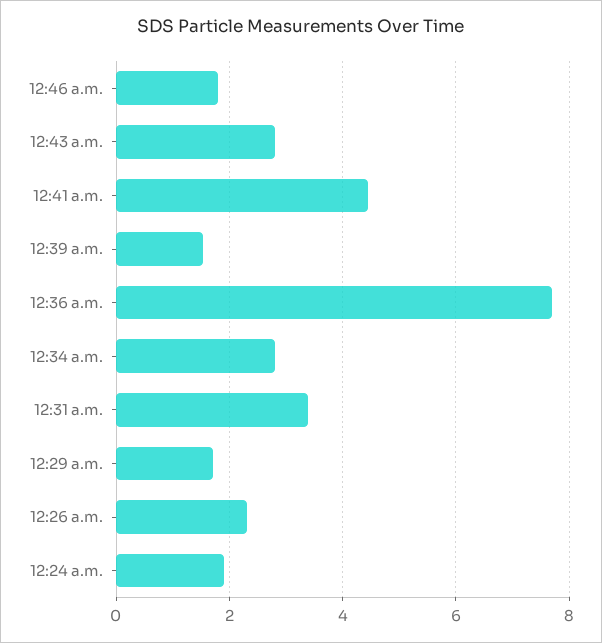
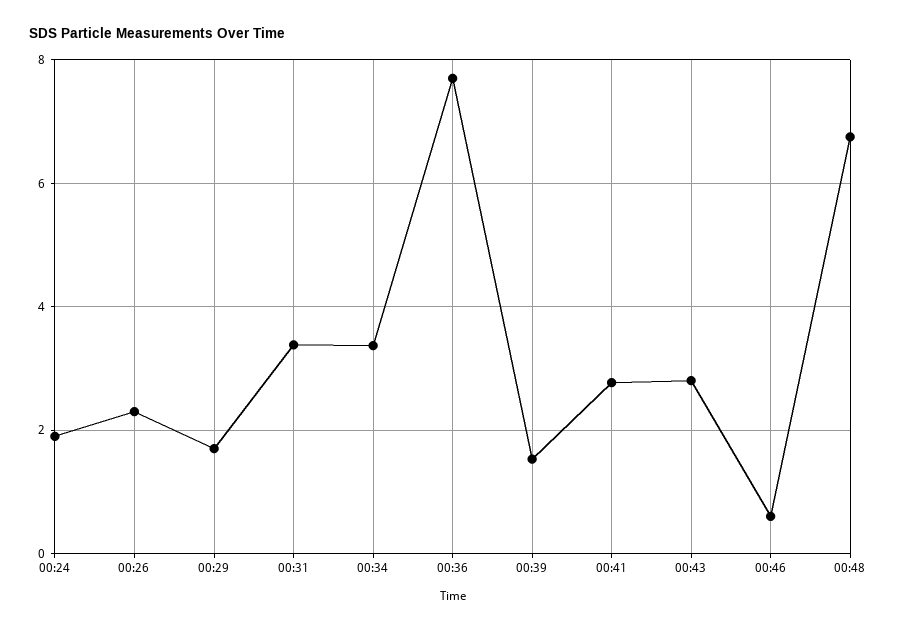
12:46 a.m.: 1.8 -> 0.6
12:41 a.m.: 4.4 -> 2.8
12:34 a.m.: 2.8 -> 3.4
00:48: none -> 6.8

